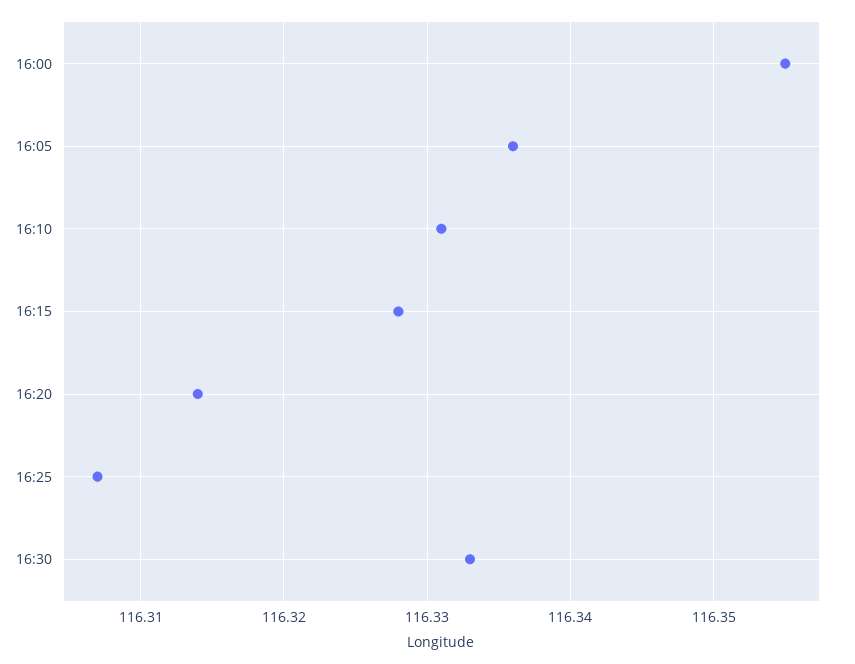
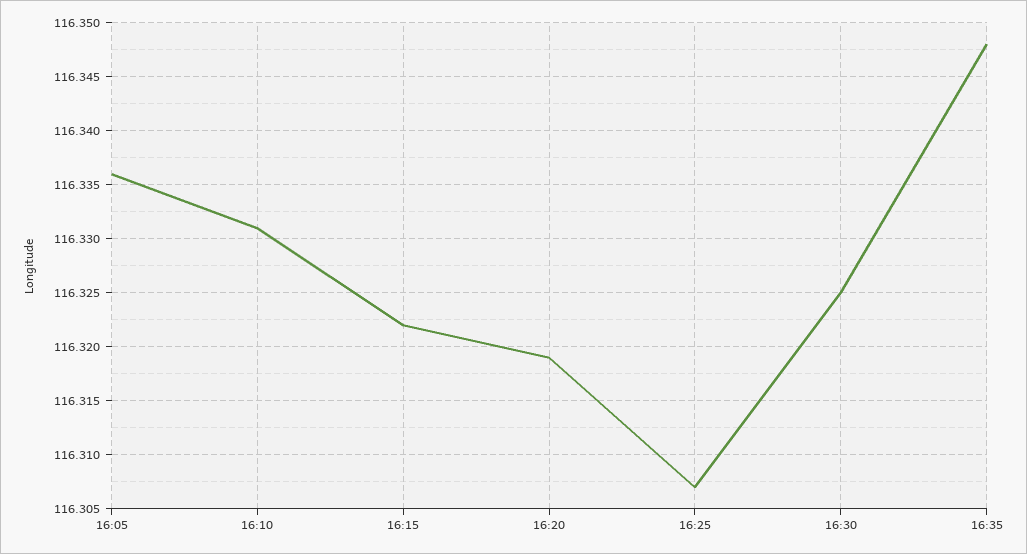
16:00: 116.355 -> none
16:15: 116.328 -> 116.322
16:20: 116.314 -> 116.319
16:30: 116.333 -> 116.325
16:35: none -> 116.348

